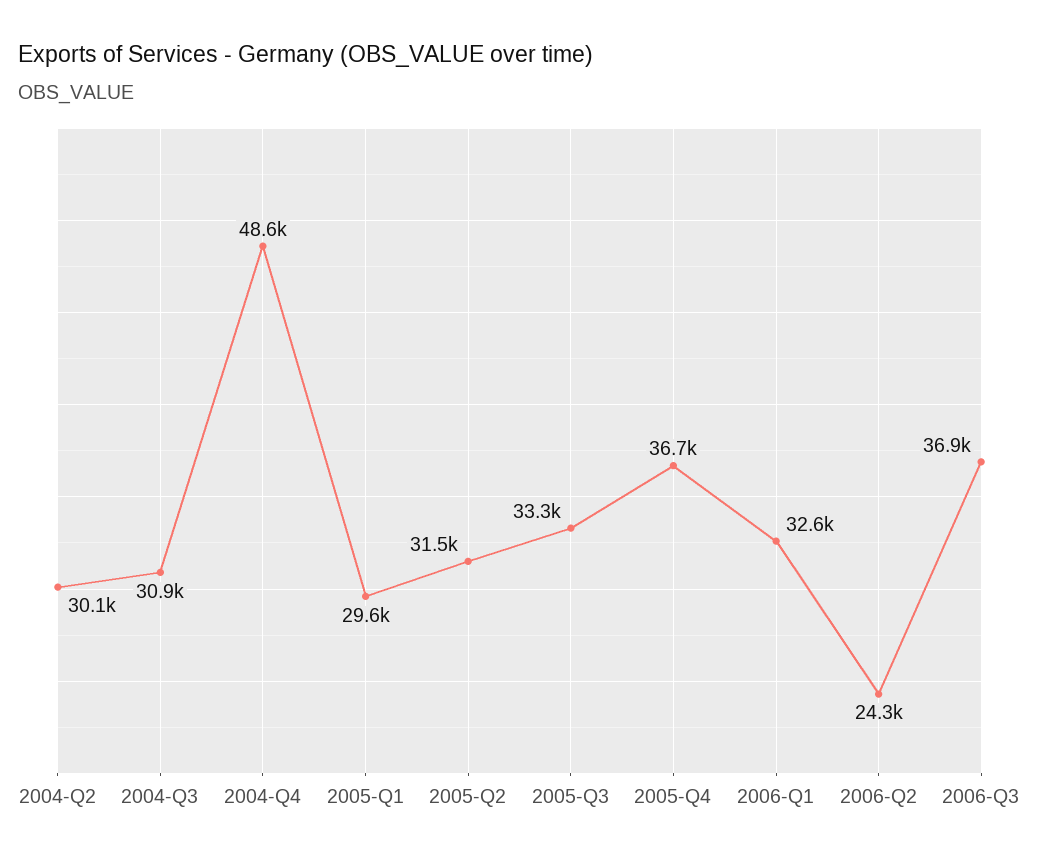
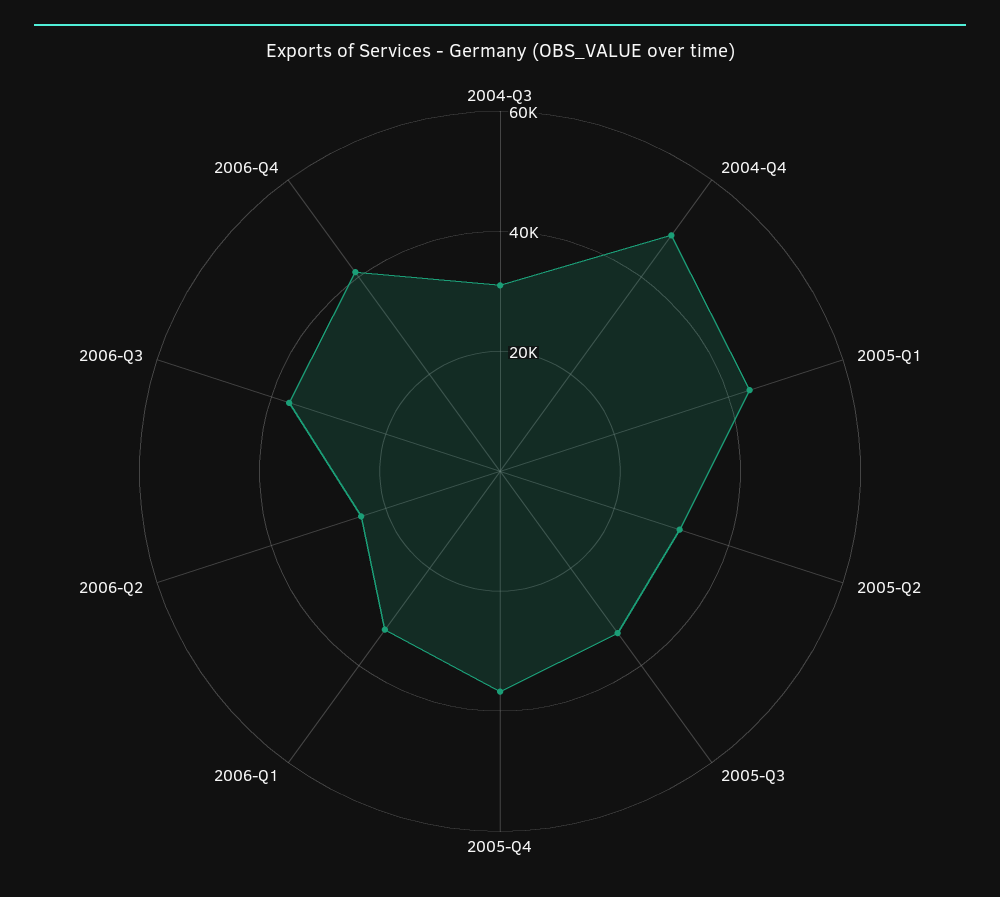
2004-Q2: 30100 -> none
2005-Q1: 29600 -> 45000
2006-Q4: none -> 40000

